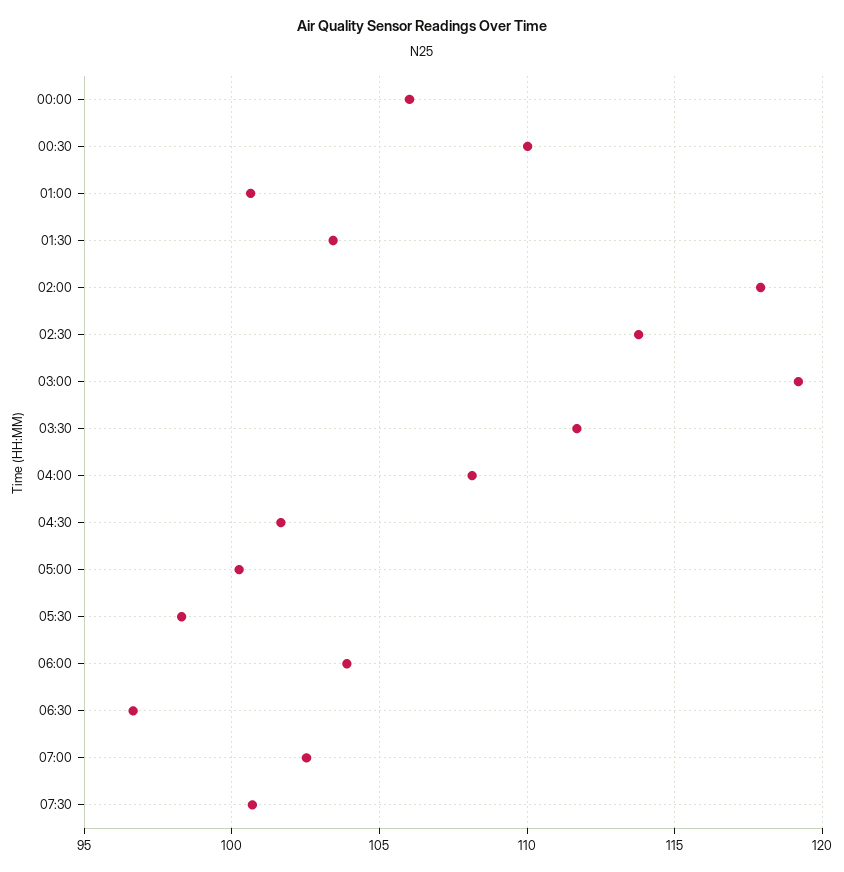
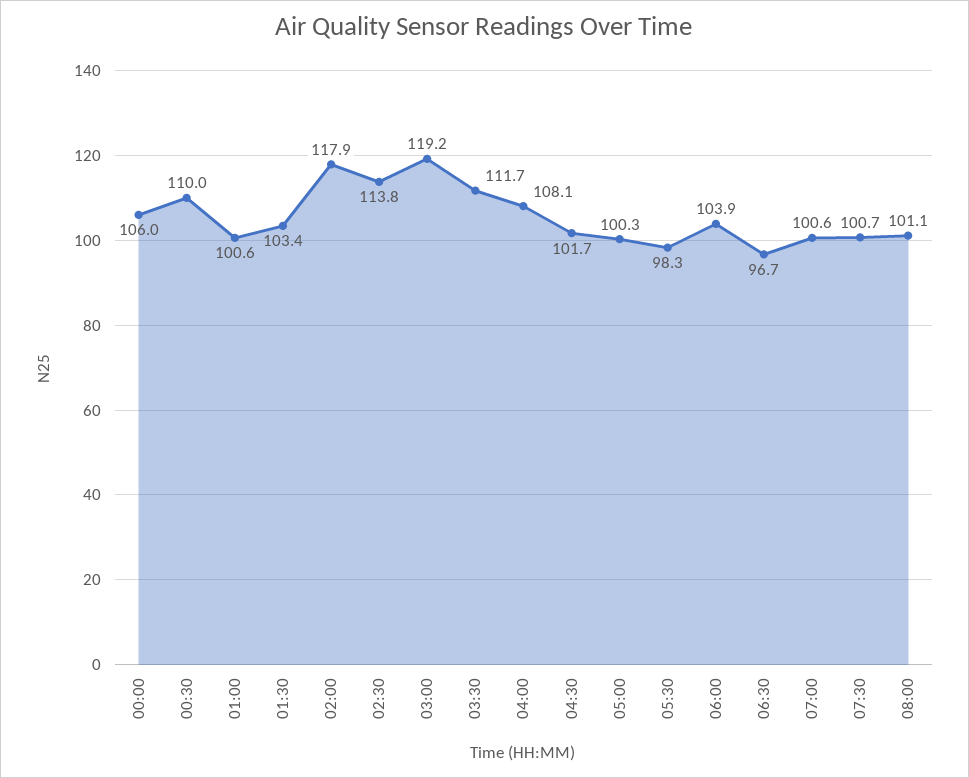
07:00: 102.5 -> 100.6
08:00: none -> 101.1

